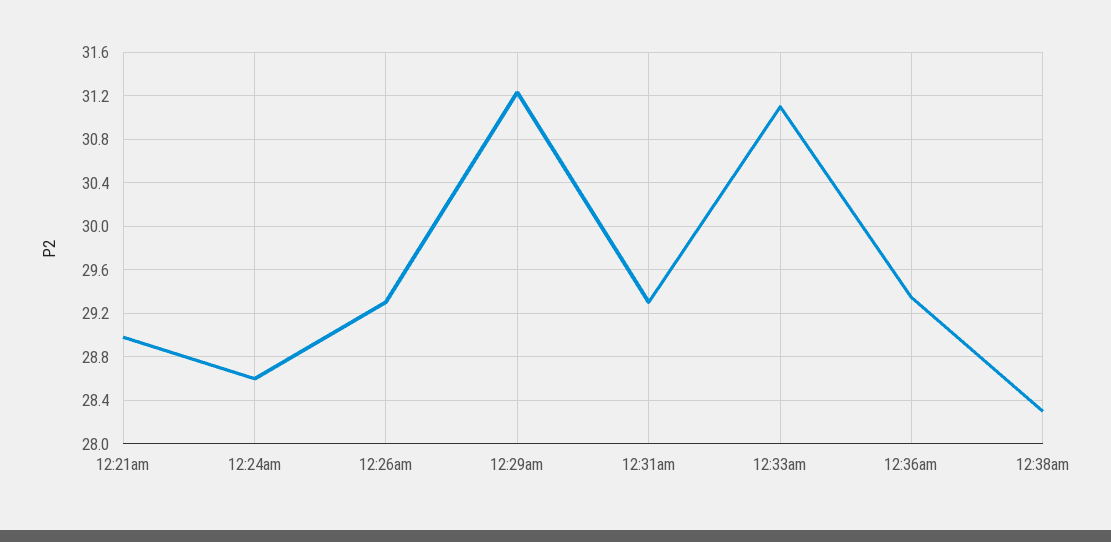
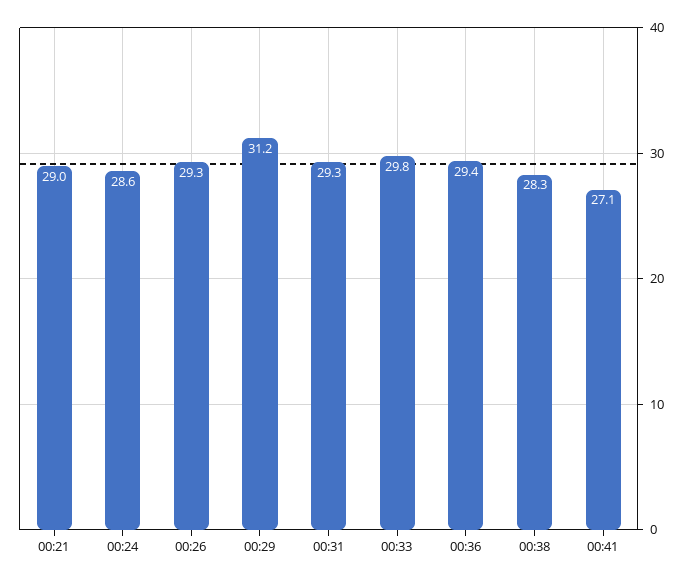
12:33am: 31.1 -> 29.8
00:41: none -> 27.1

